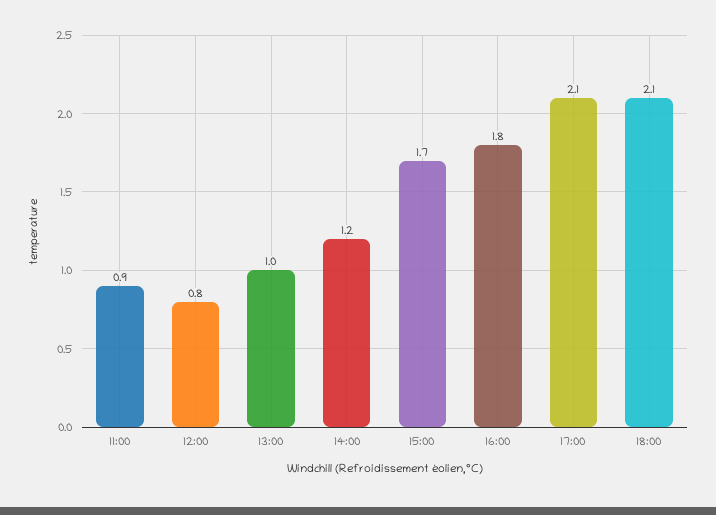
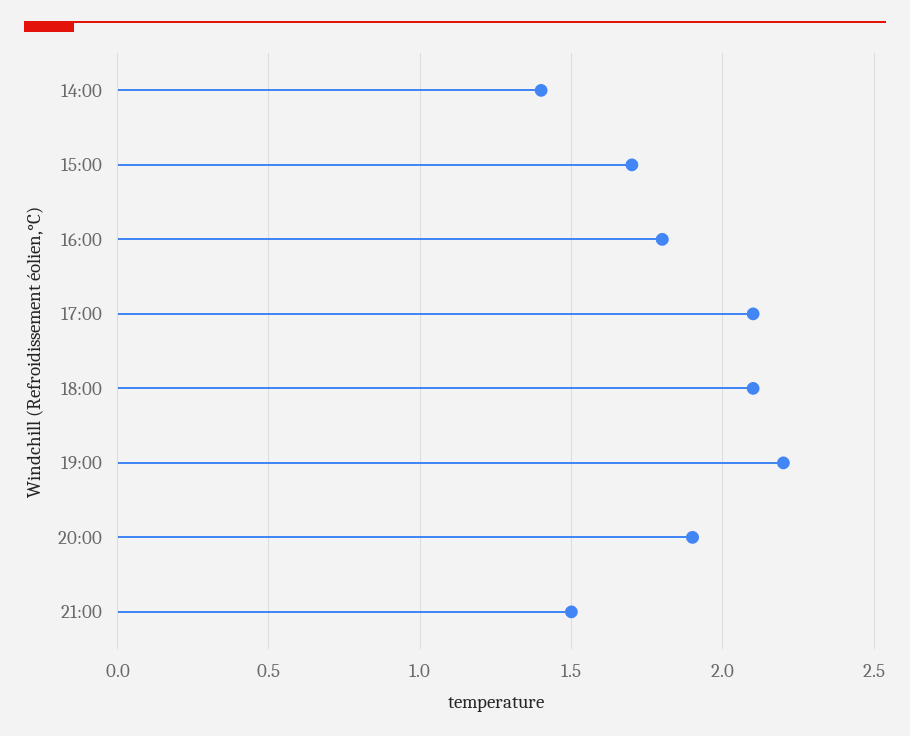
11:00: 0.9 -> none
12:00: 0.8 -> none
13:00: 1 -> none
14:00: 1.2 -> 1.4
19:00: none -> 2.2
20:00: none -> 1.9
21:00: none -> 1.5

